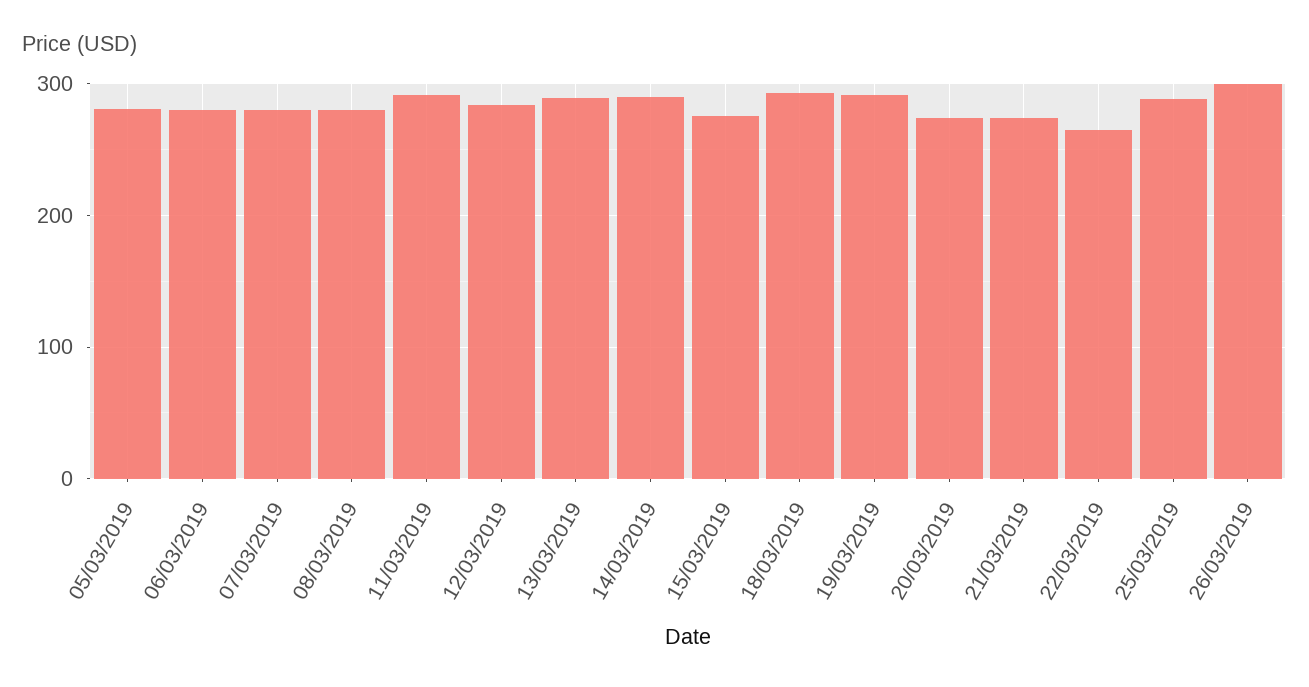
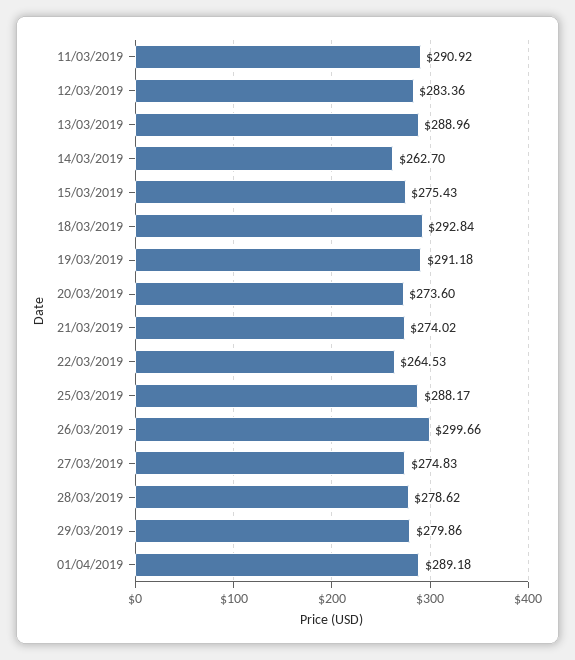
05/03/2019: 280 -> none
06/03/2019: 280 -> none
07/03/2019: 280 -> none
08/03/2019: 280 -> none
14/03/2019: 290 -> 262.7
27/03/2019: none -> 274.83
28/03/2019: none -> 278.62
29/03/2019: none -> 279.86
01/04/2019: none -> 289.18

